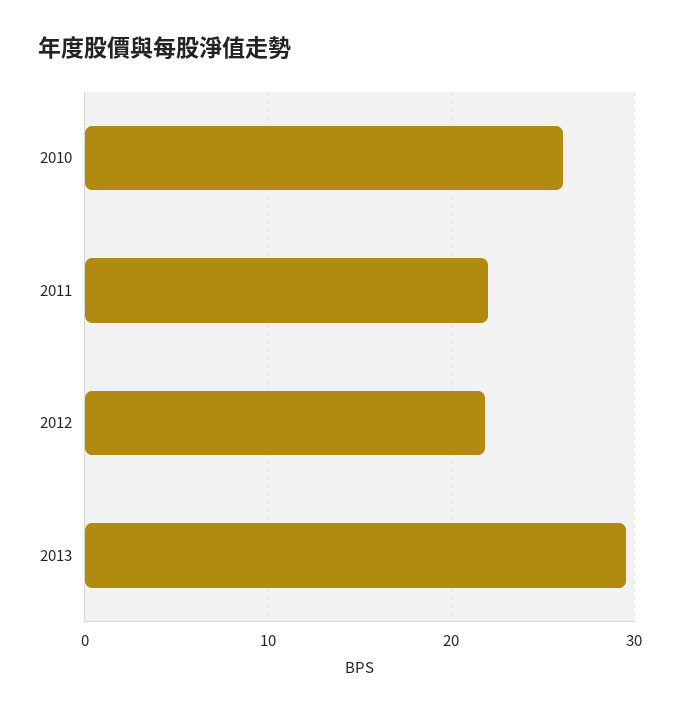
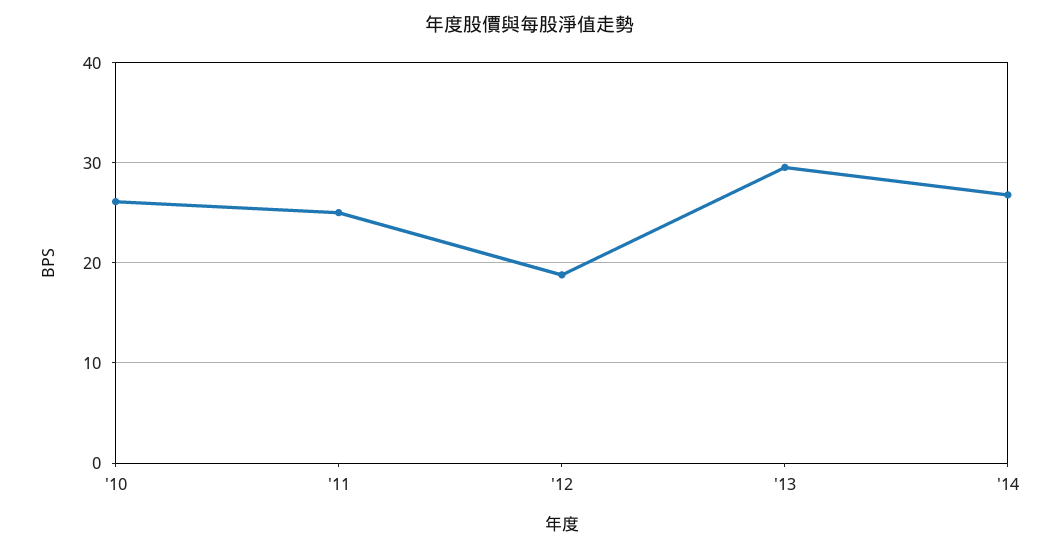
2011: 22 -> 25
2012: 22 -> 19
'14: none -> 27

